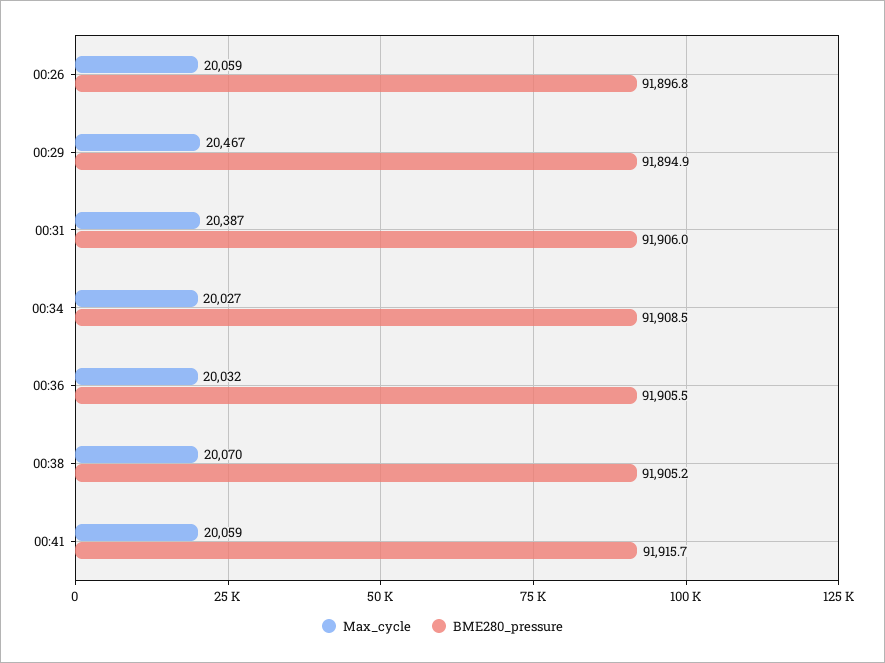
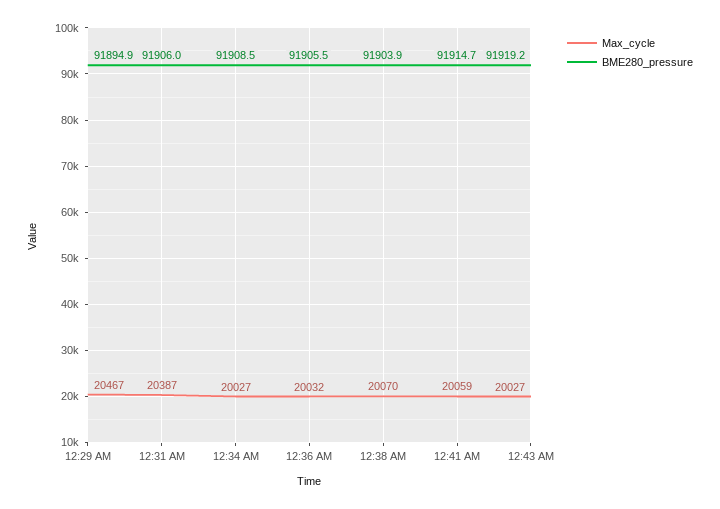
Max_cycle, 00:26: 20059 -> none
BME280_pressure, 00:26: 91896.8 -> none
BME280_pressure, 00:38: 91905.2 -> 91903.9
BME280_pressure, 00:41: 91915.7 -> 91914.7
Max_cycle, 12:43 AM: none -> 20027
BME280_pressure, 12:43 AM: none -> 91919.2

